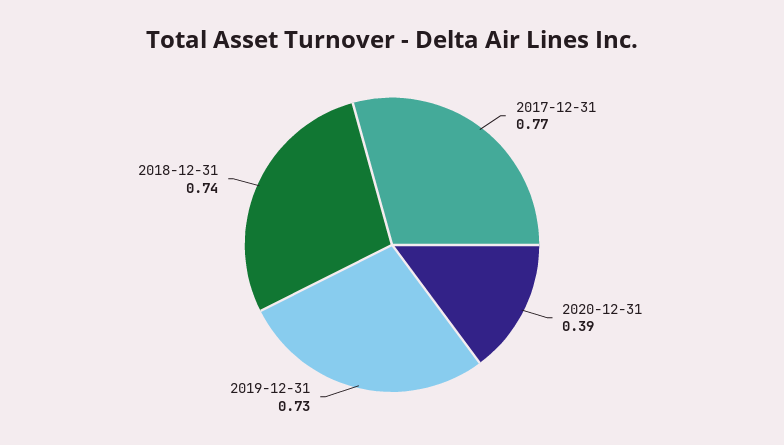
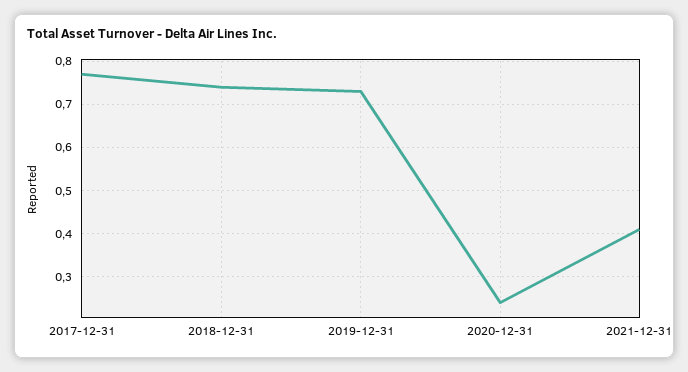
2020-12-31: 0.39 -> 0.25
2021-12-31: none -> 0.4

